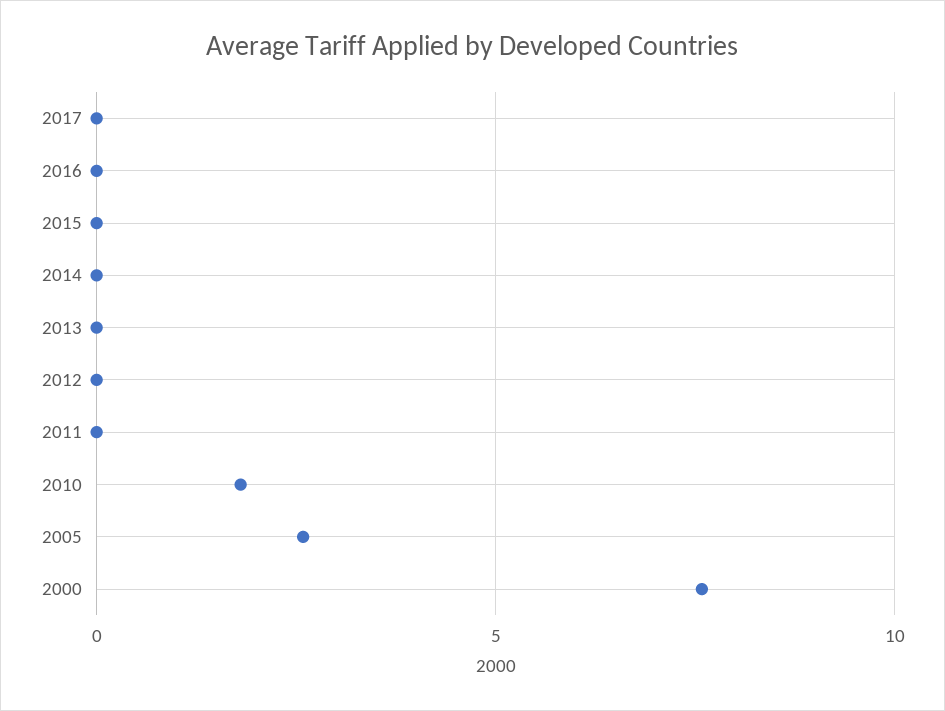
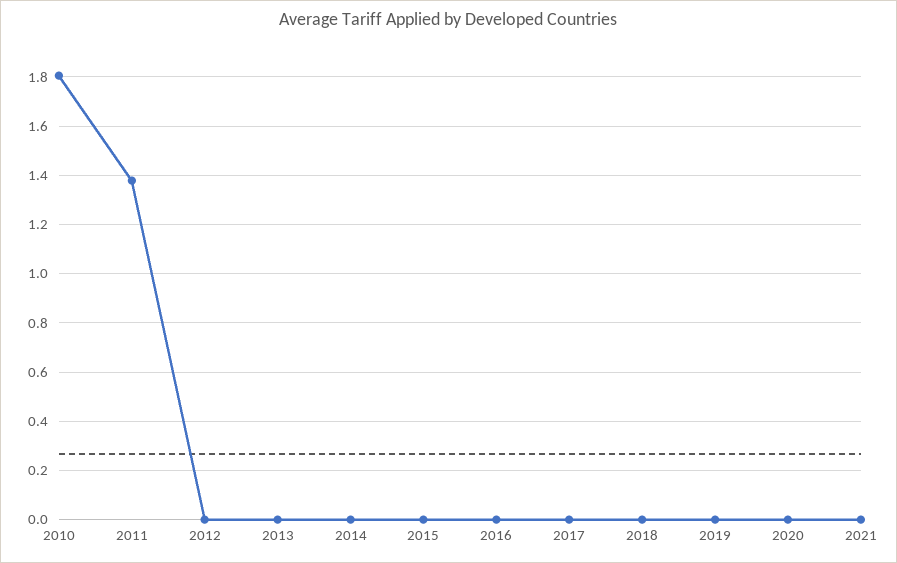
2011: 0 -> 1.375
2005: 2.5 -> none
2000: 7.5 -> none
2018: none -> 0
2019: none -> 0
2020: none -> 0
2021: none -> 0

